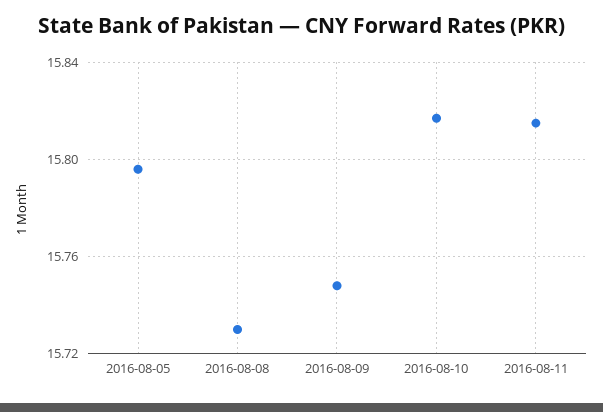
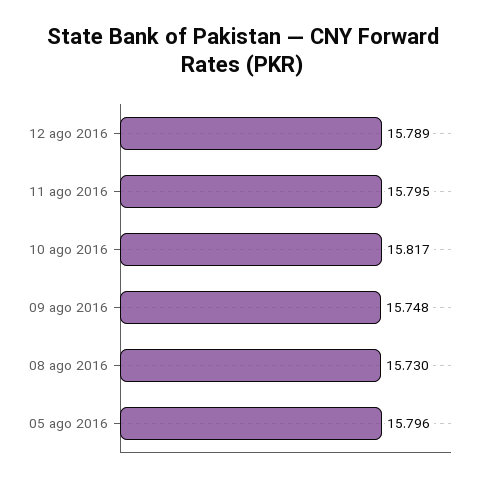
2016-08-11: 15.815 -> 15.795
12 ago 2016: none -> 15.789

